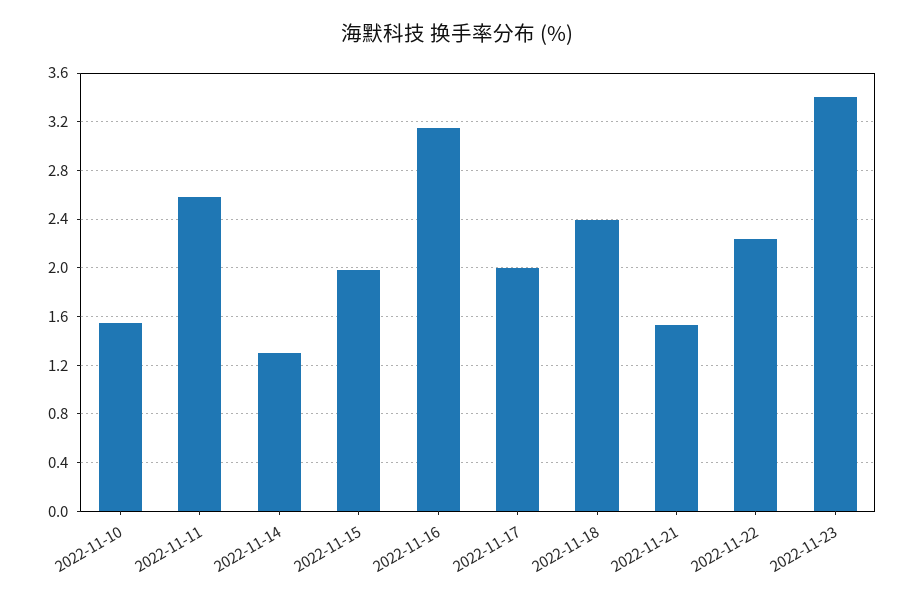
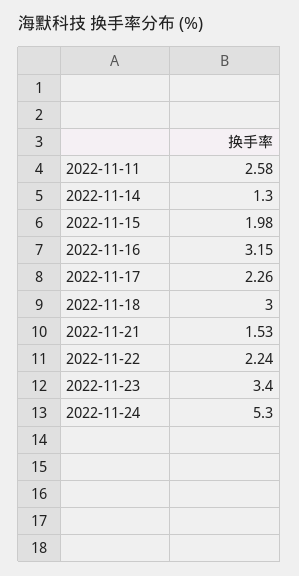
2022-11-10: 1.55 -> none
2022-11-17: 2 -> 2.26
2022-11-18: 2.4 -> 3
2022-11-24: none -> 5.3

